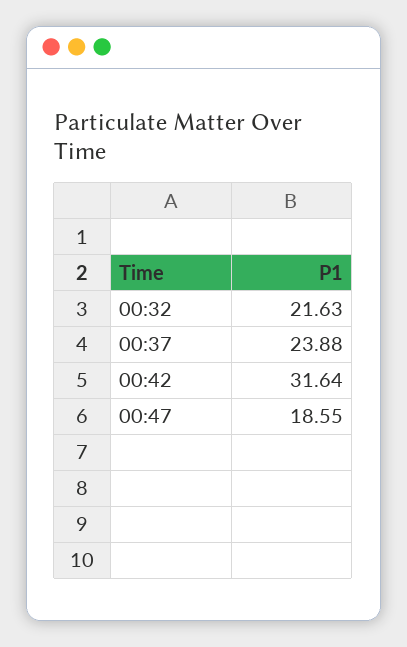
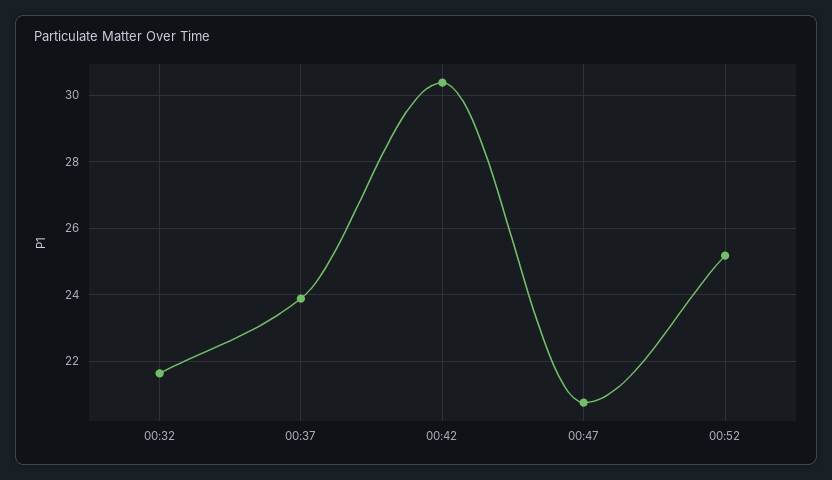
00:42: 31.64 -> 30.4
00:47: 18.55 -> 20.8
00:52: none -> 25.2

